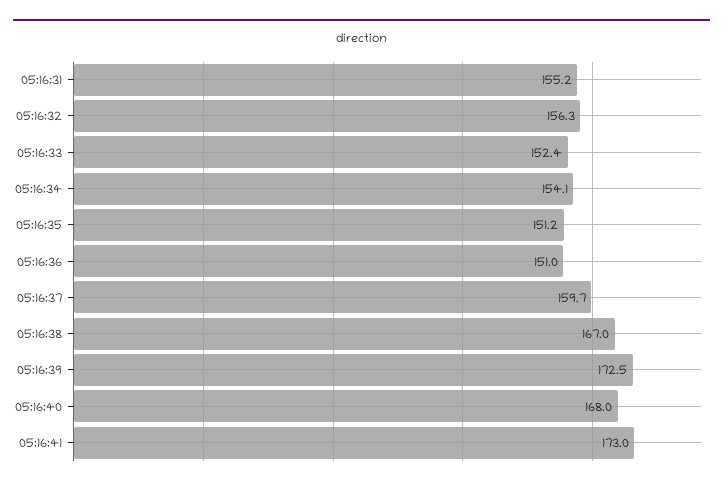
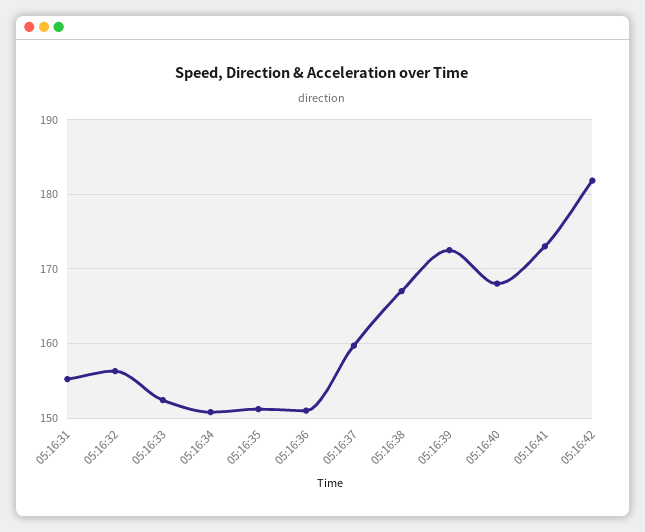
05:16:34: 154.1 -> 151
05:16:42: none -> 182

